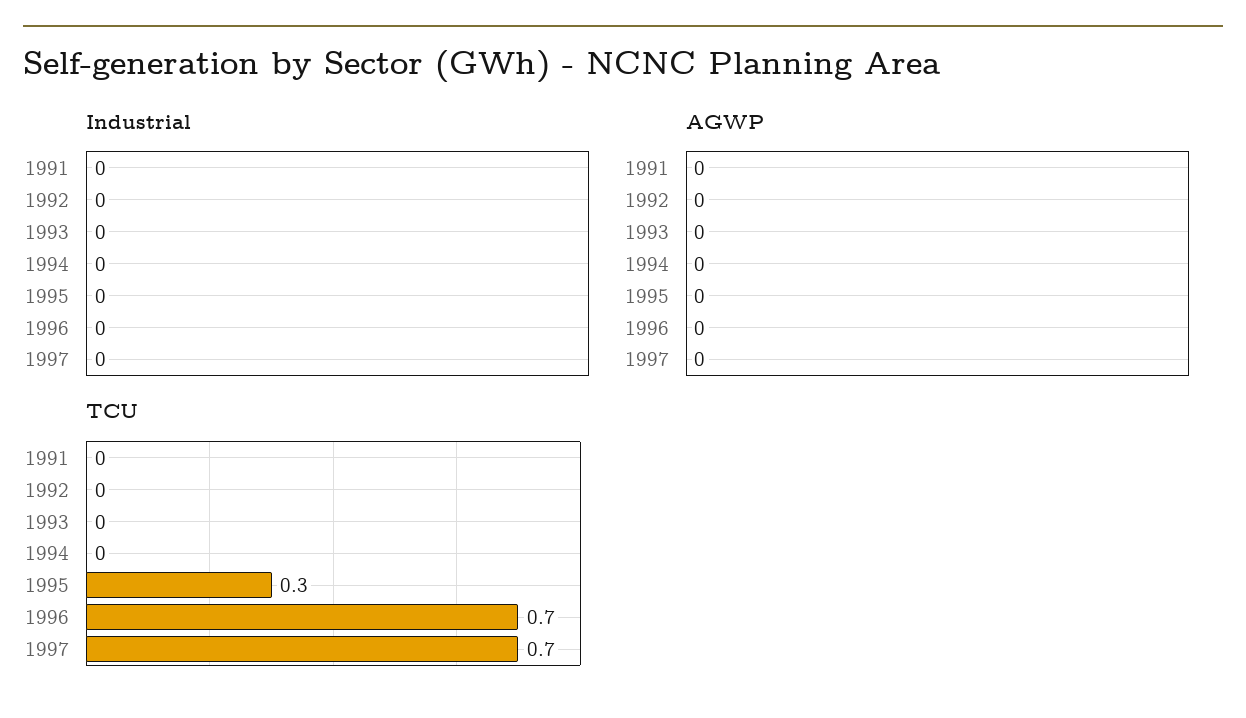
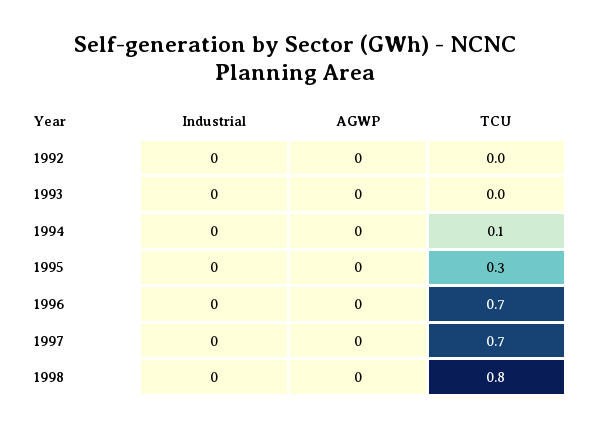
Industrial, 1991: 0 -> none
AGWP, 1991: 0 -> none
TCU, 1991: 0 -> none
TCU, 1994: 0 -> 0.1
Industrial, 1998: none -> 0
AGWP, 1998: none -> 0
TCU, 1998: none -> 0.8

